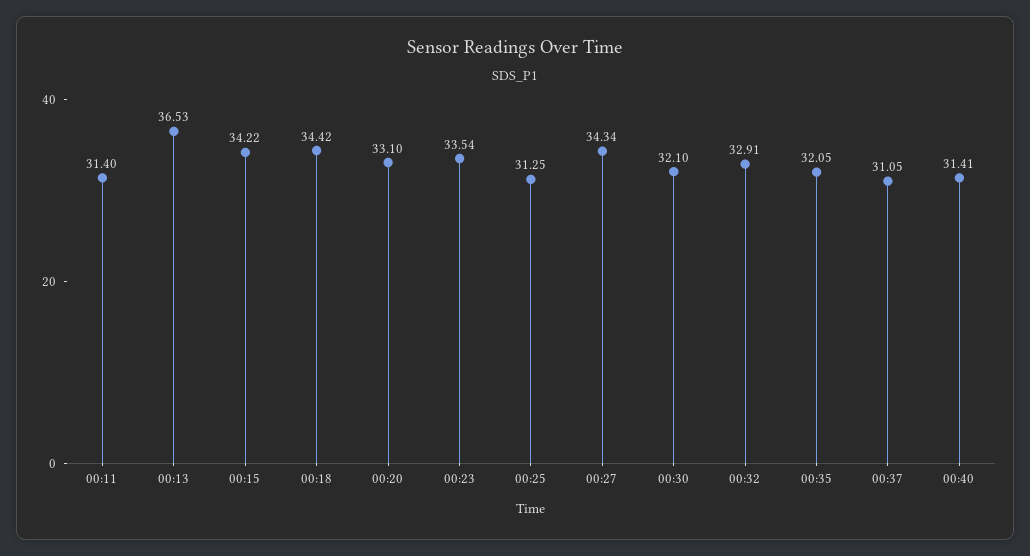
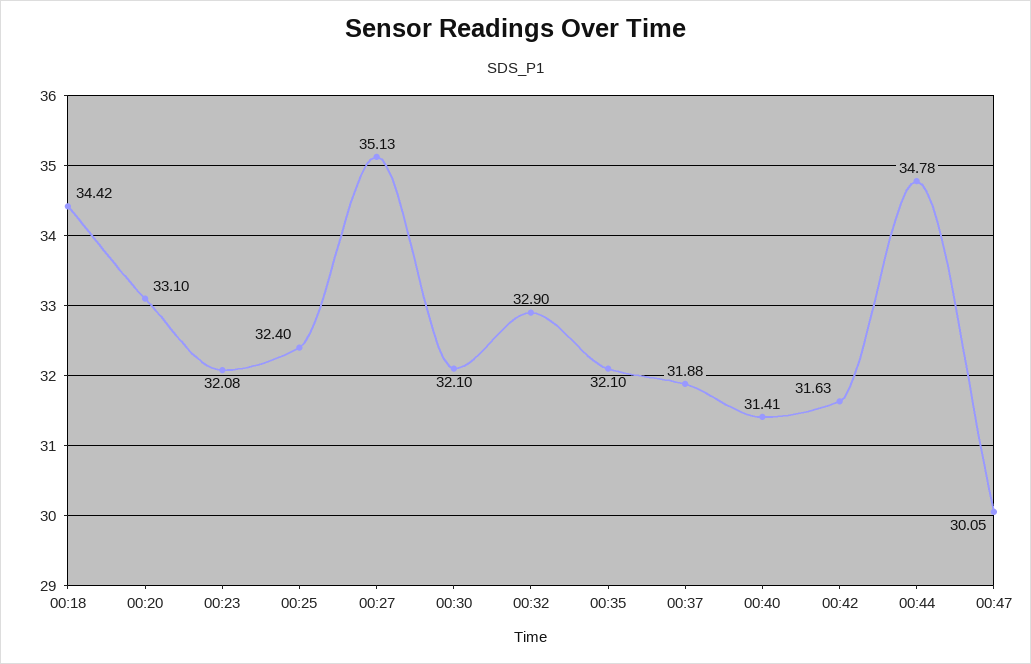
00:11: 31.4 -> none
00:13: 36.53 -> none
00:15: 34.22 -> none
00:23: 33.54 -> 32.08
00:25: 31.25 -> 32.4
00:27: 34.34 -> 35.13
00:32: 32.91 -> 32.9
00:35: 32.05 -> 32.1
00:37: 31.05 -> 31.88
00:42: none -> 31.63
00:44: none -> 34.78
00:47: none -> 30.05

